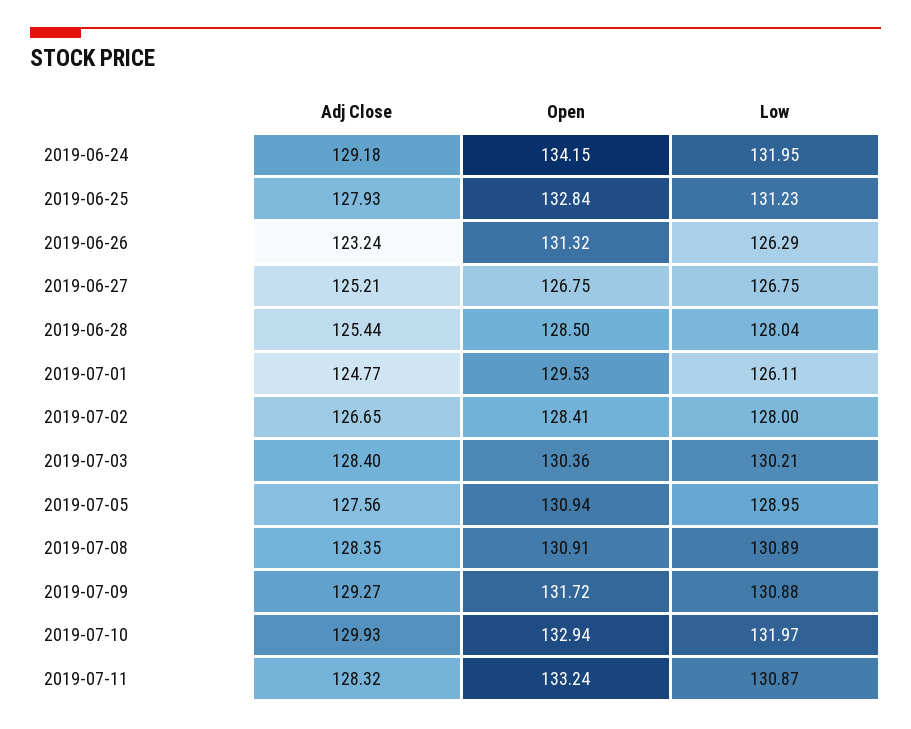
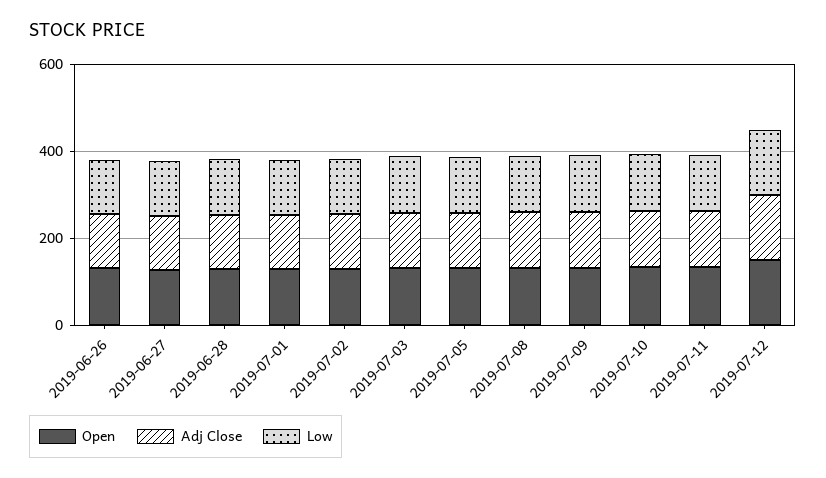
Adj Close, 2019-06-24: 129.18 -> none
Open, 2019-06-24: 134.15 -> none
Low, 2019-06-24: 131.95 -> none
Adj Close, 2019-06-25: 127.93 -> none
Open, 2019-06-25: 132.84 -> none
Low, 2019-06-25: 131.23 -> none
Open, 2019-07-12: none -> 150
Adj Close, 2019-07-12: none -> 150
Low, 2019-07-12: none -> 150

